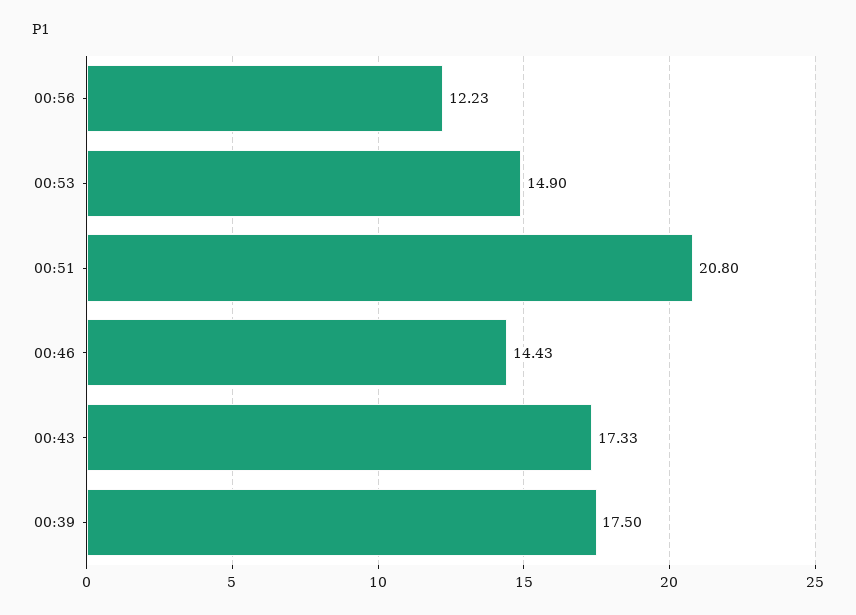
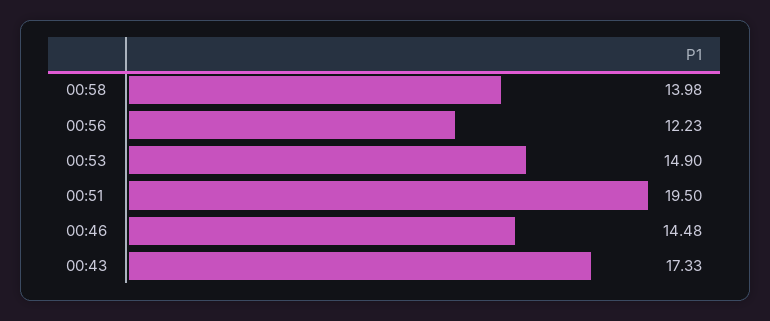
00:51: 20.8 -> 19.5
00:46: 14.43 -> 14.48
00:39: 17.5 -> none
00:58: none -> 13.98

